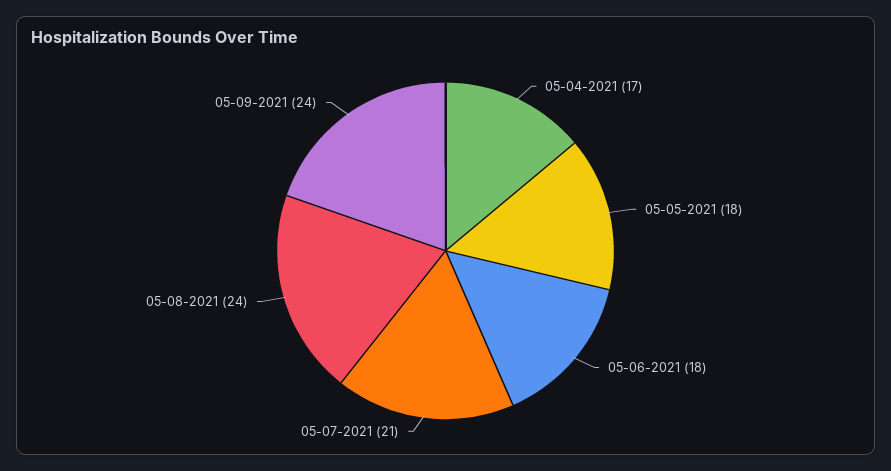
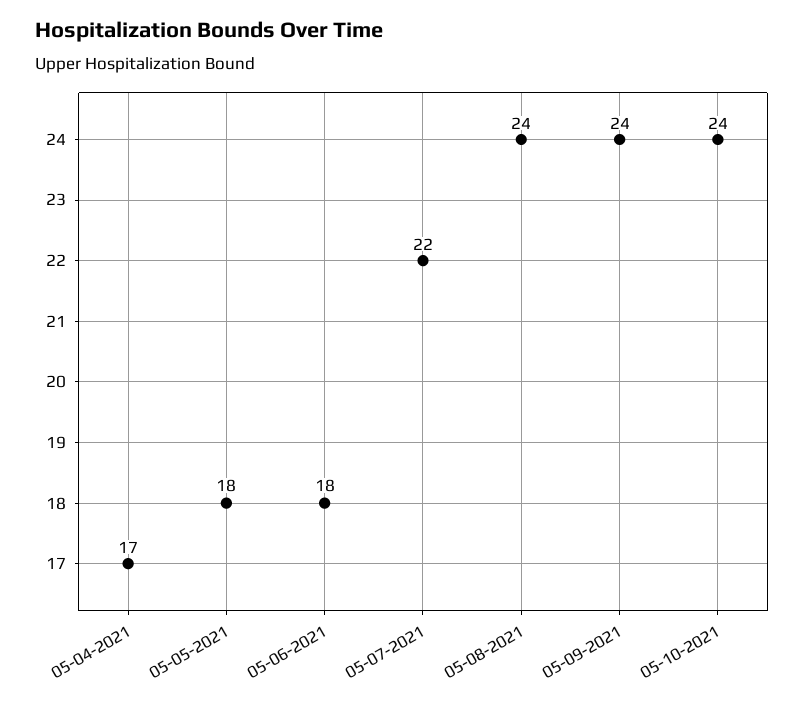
05-07-2021: 21 -> 22
05-10-2021: none -> 24

